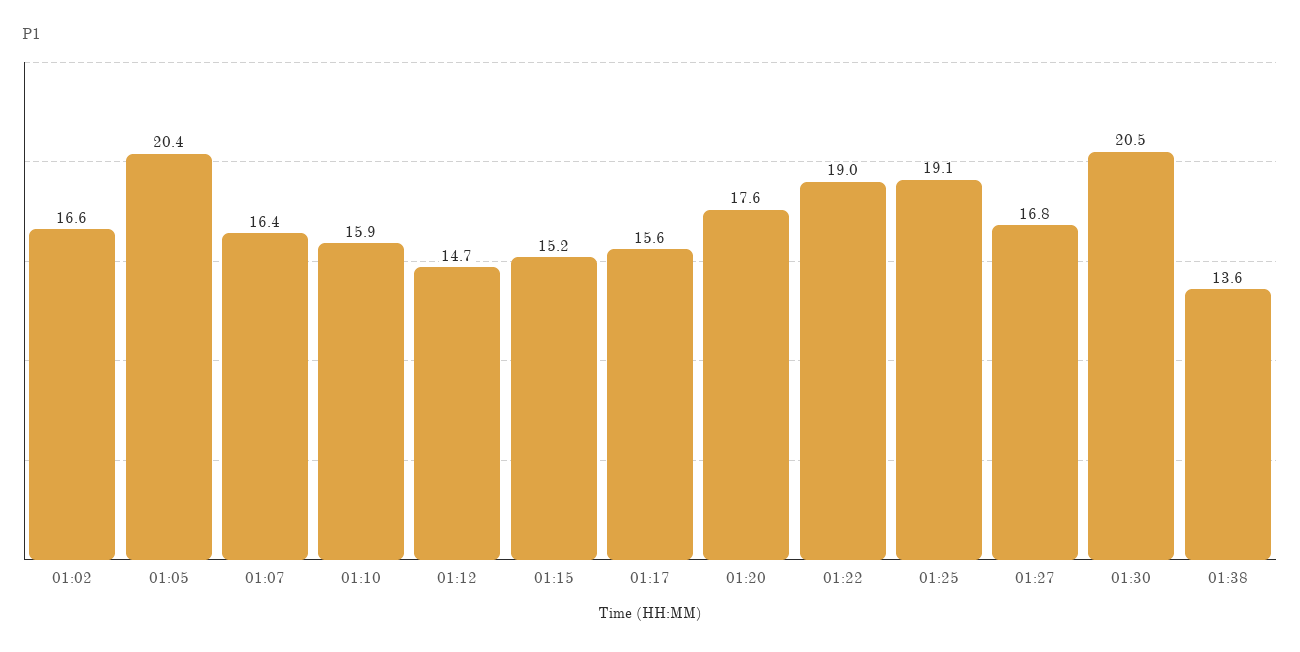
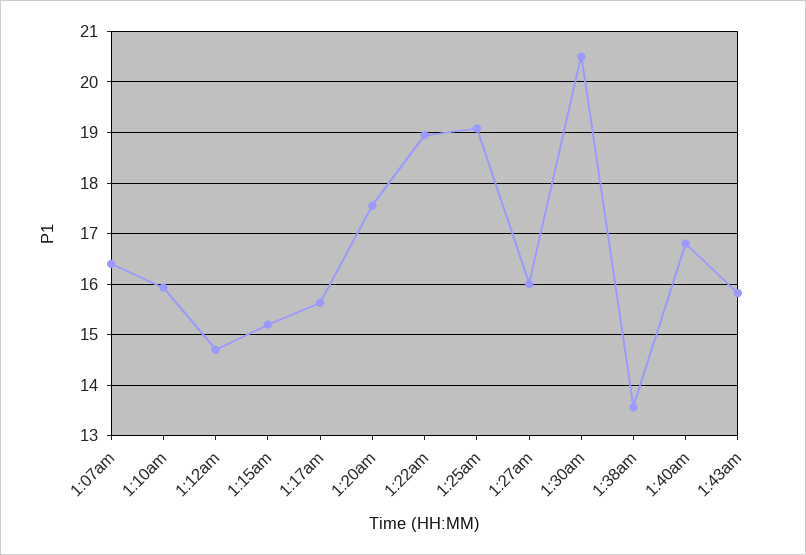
01:02: 16.6 -> none
01:05: 20.4 -> none
01:27: 16.8 -> 16
1:40am: none -> 16.8
1:43am: none -> 15.8

